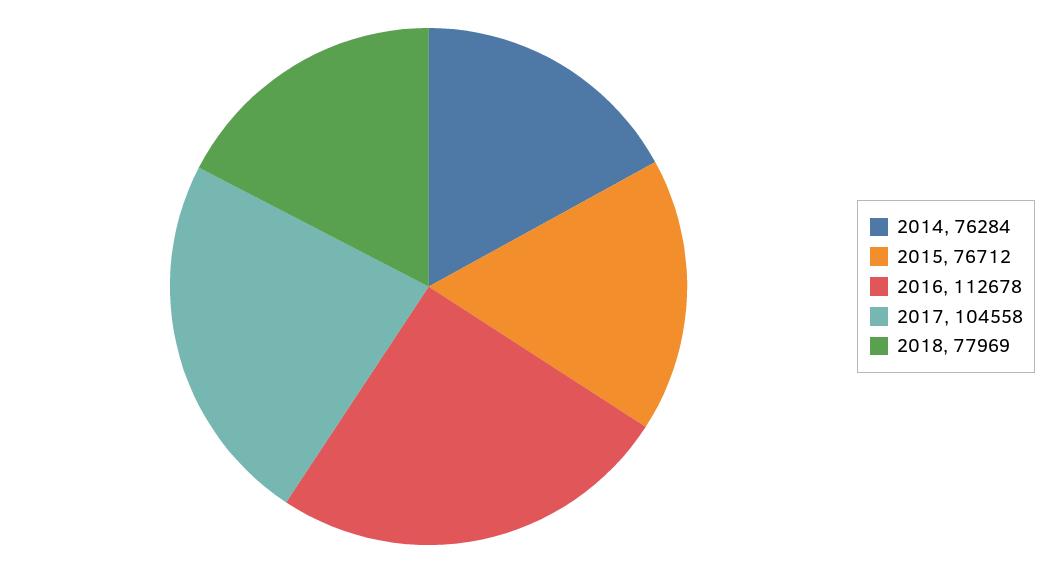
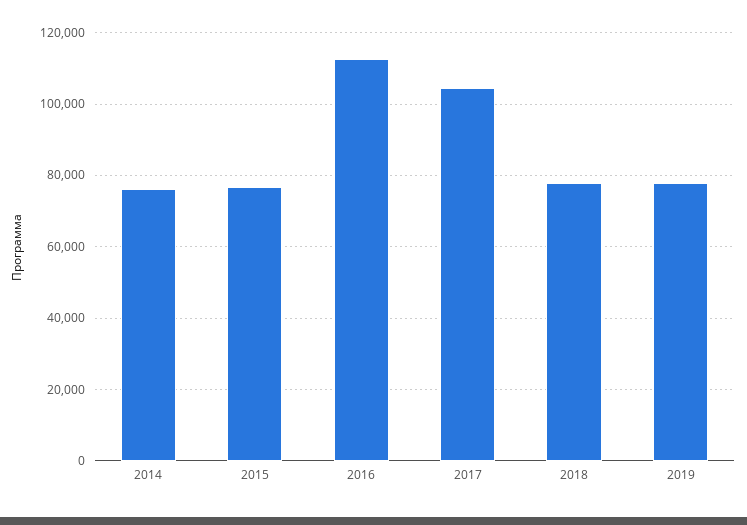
2019: none -> 78000

